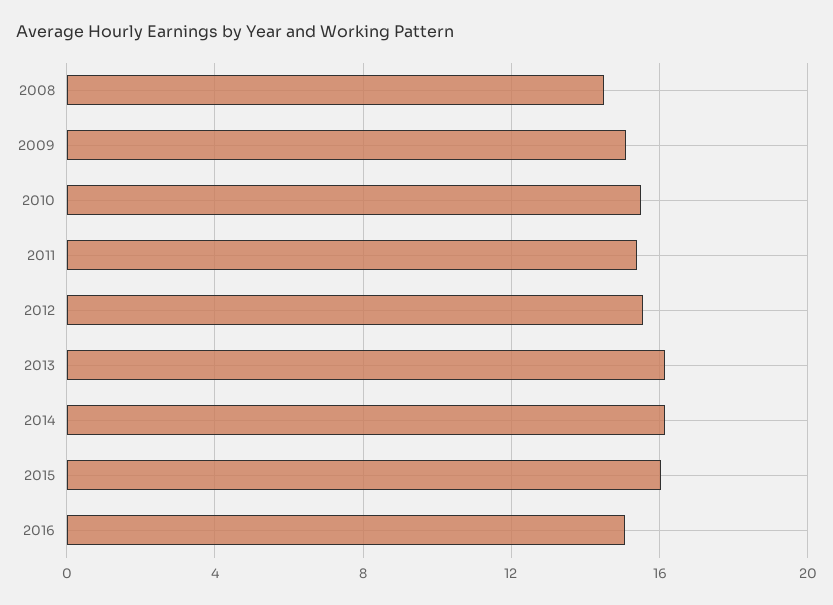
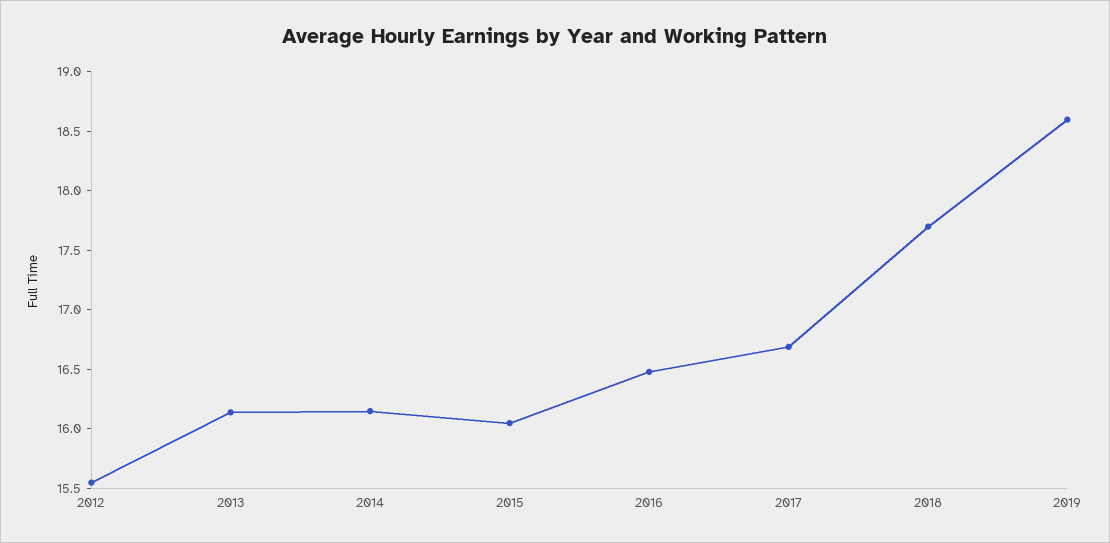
2008: 14.5 -> none
2009: 15 -> none
2010: 15.5 -> none
2011: 15.5 -> none
2016: 15 -> 16.5
2017: none -> 16.7
2018: none -> 17.7
2019: none -> 18.6

